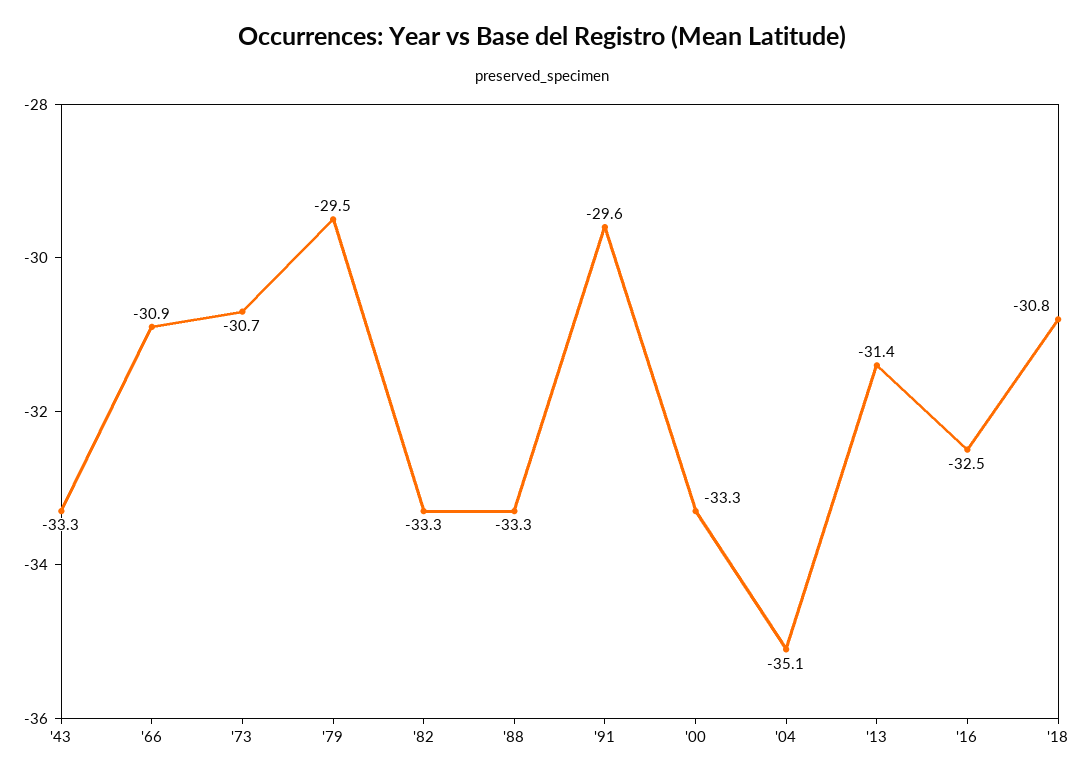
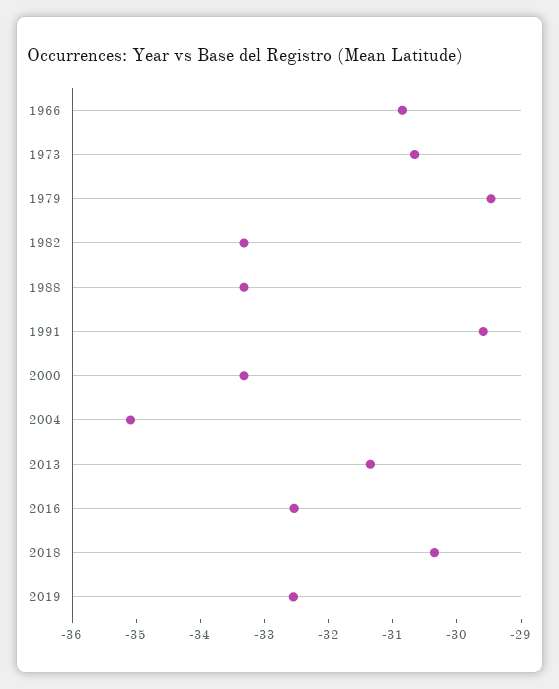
'43: -33.3 -> none
'18: -30.8 -> -30.4
2019: none -> -32.6

